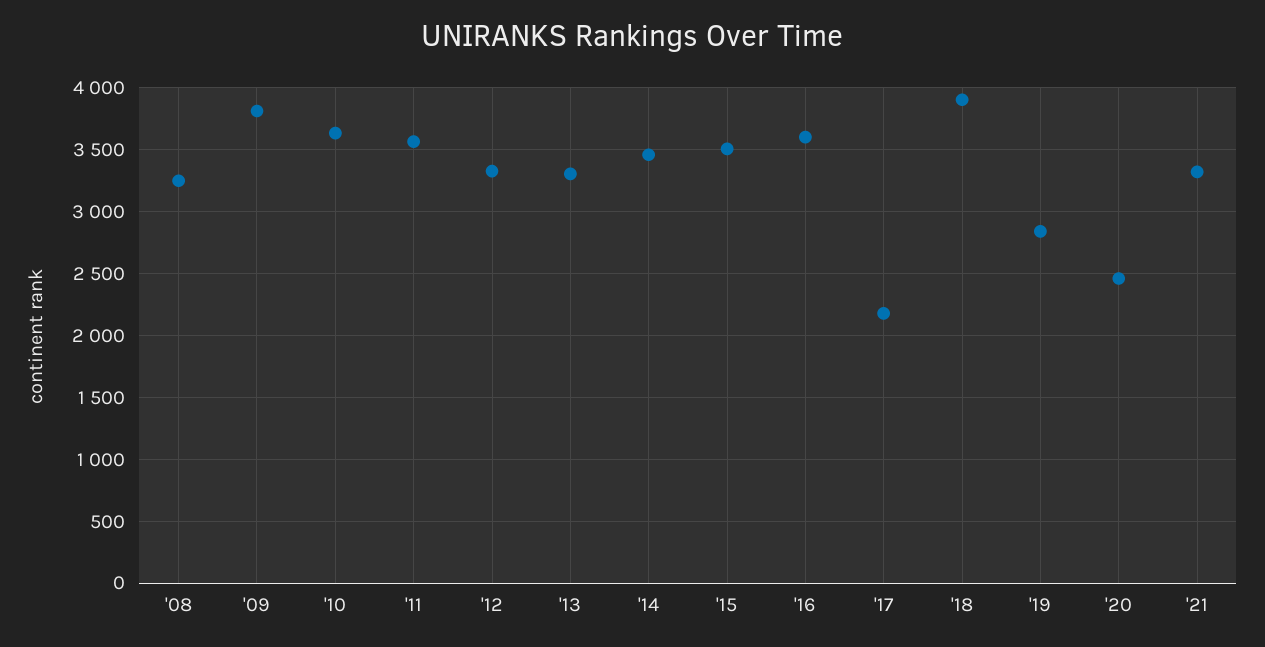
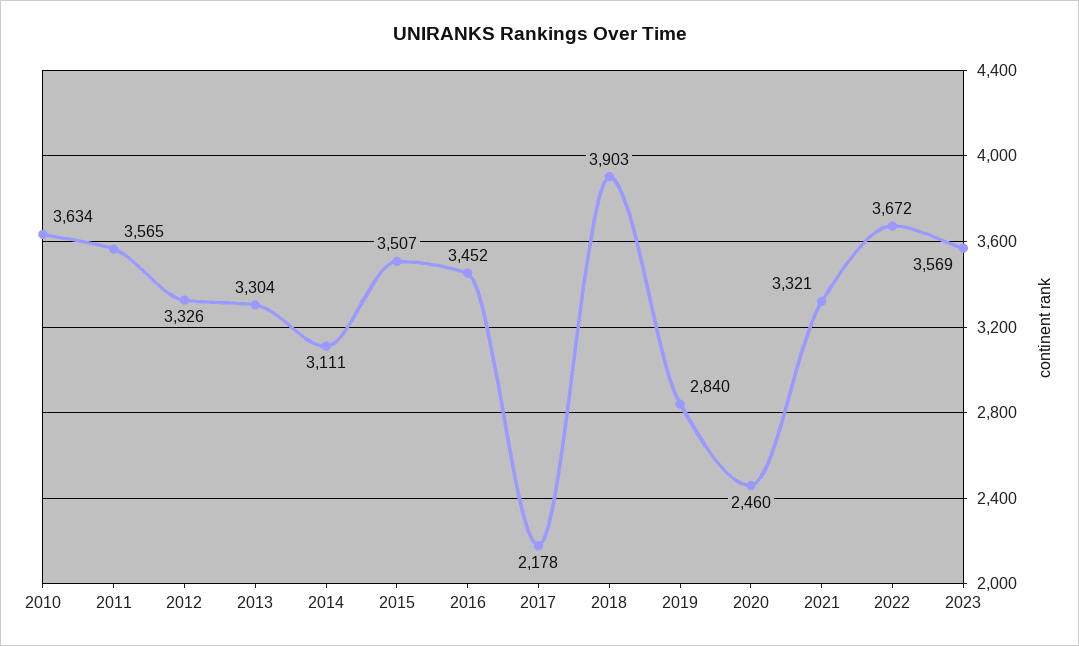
'08: 3250 -> none
'09: 3800 -> none
'14: 3450 -> 3111
'16: 3600 -> 3452
2022: none -> 3672
2023: none -> 3569

